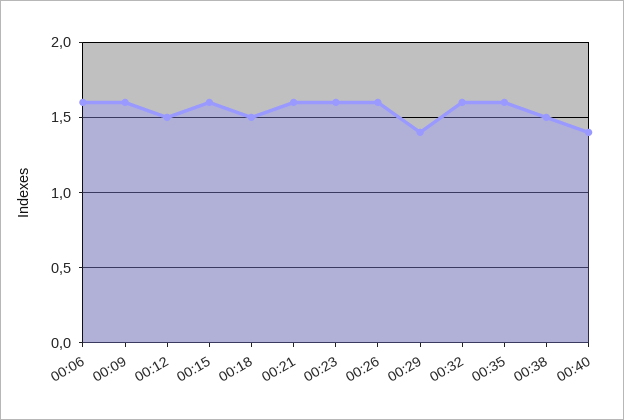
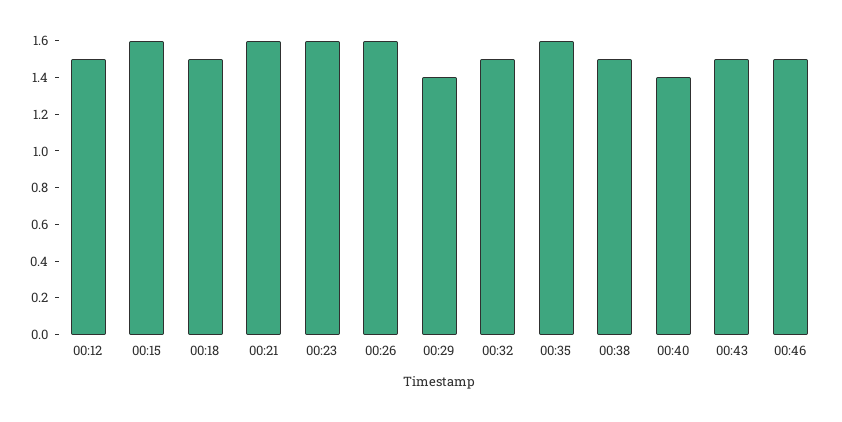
00:06: 1.6 -> none
00:09: 1.6 -> none
00:32: 1.6 -> 1.5
00:43: none -> 1.5
00:46: none -> 1.5

